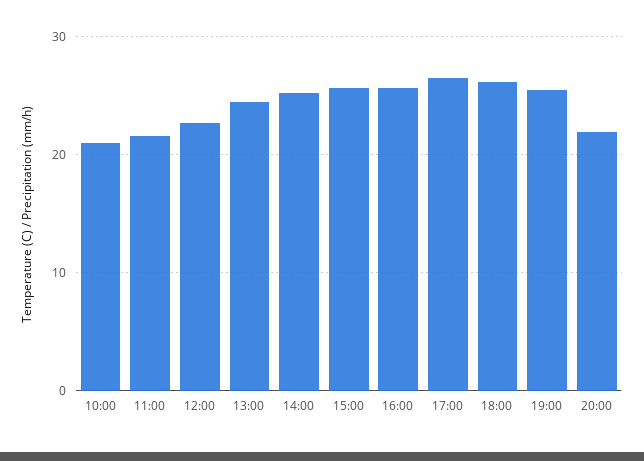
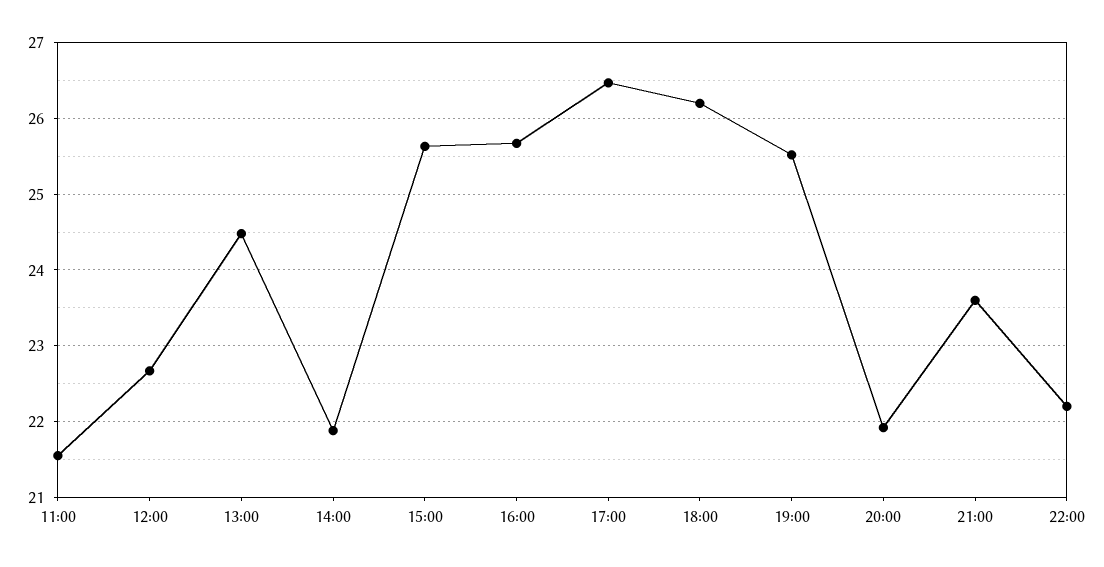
10:00: 21 -> none
14:00: 25 -> 21.9
21:00: none -> 23.6
22:00: none -> 22.2

